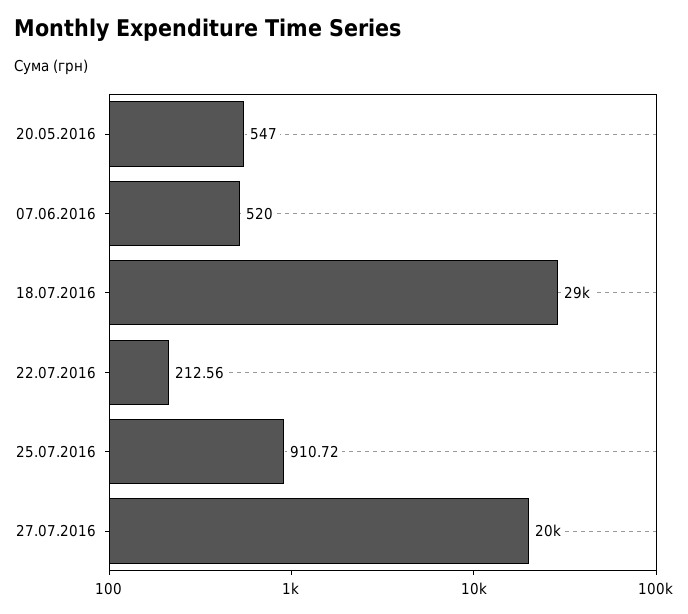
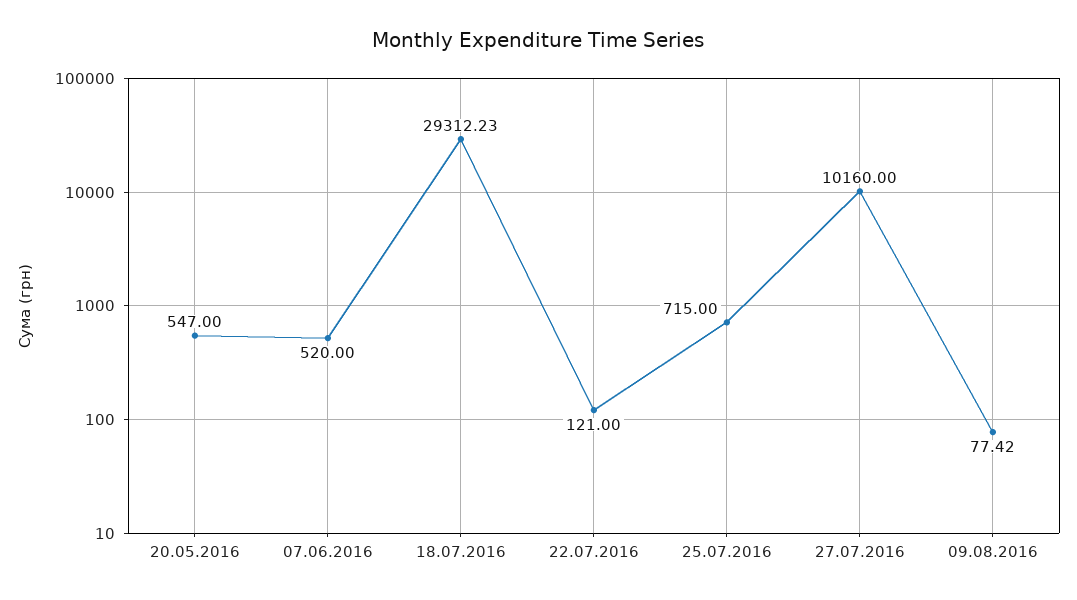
22.07.2016: 212.56 -> 121
25.07.2016: 910.72 -> 715
27.07.2016: 20000 -> 10160
09.08.2016: none -> 77.42

